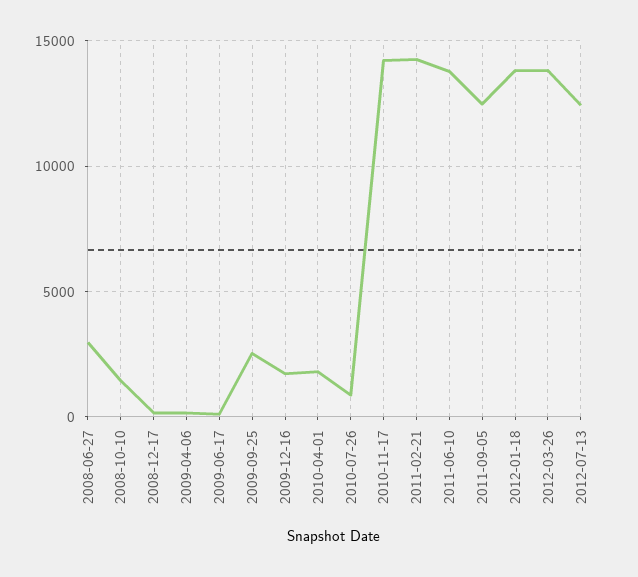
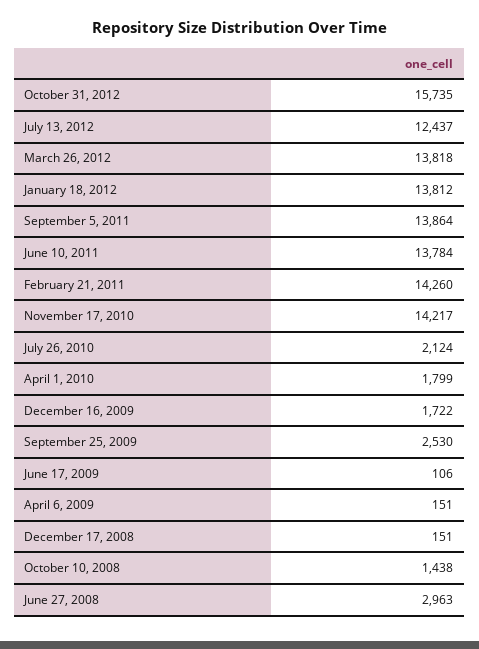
2010-07-26: 1000 -> 2124
2011-09-05: 12500 -> 13864
October 31, 2012: none -> 15735

